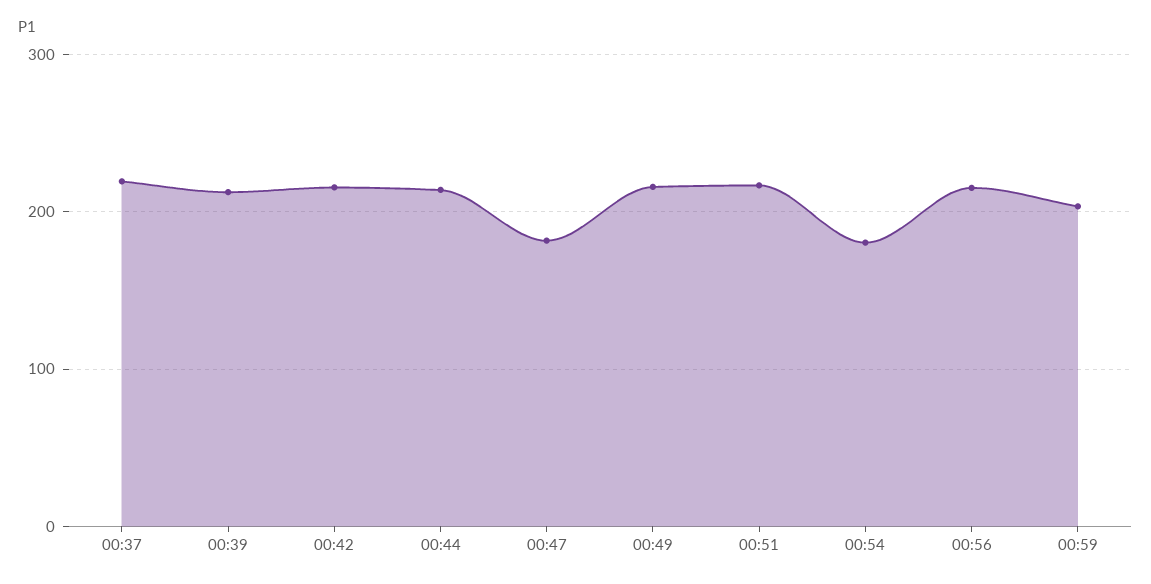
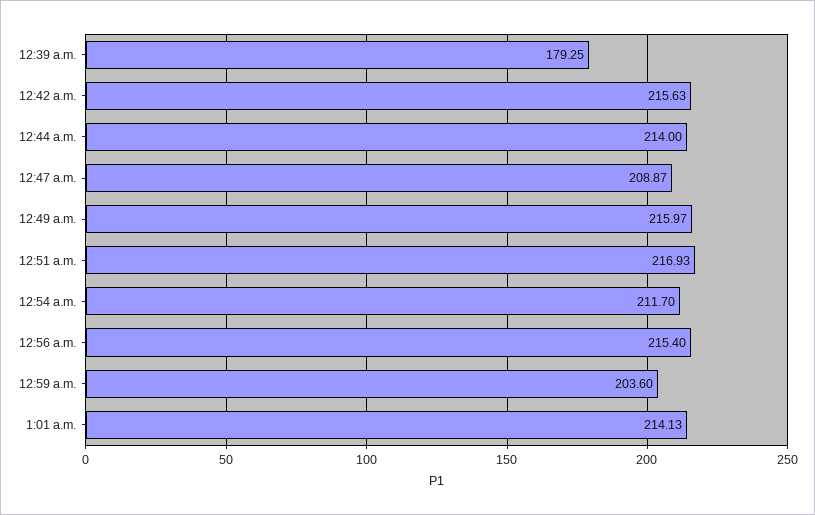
00:37: 220 -> none
00:39: 210 -> 179.25
00:47: 180 -> 208.87
00:54: 180 -> 211.7
1:01 a.m.: none -> 214.13

